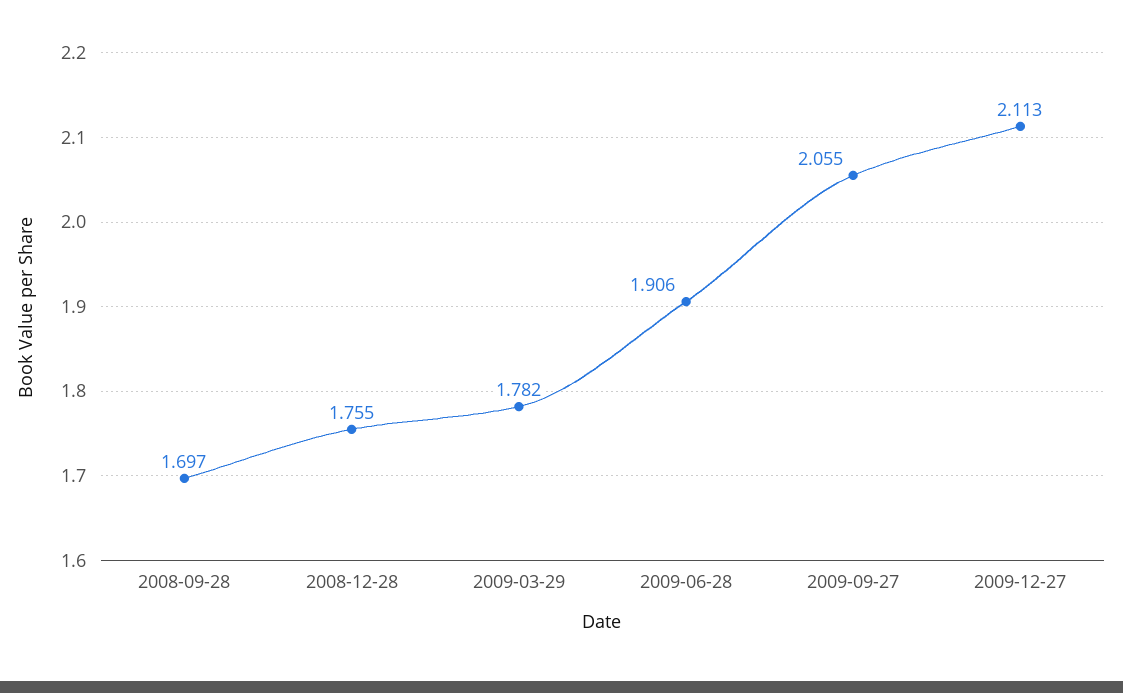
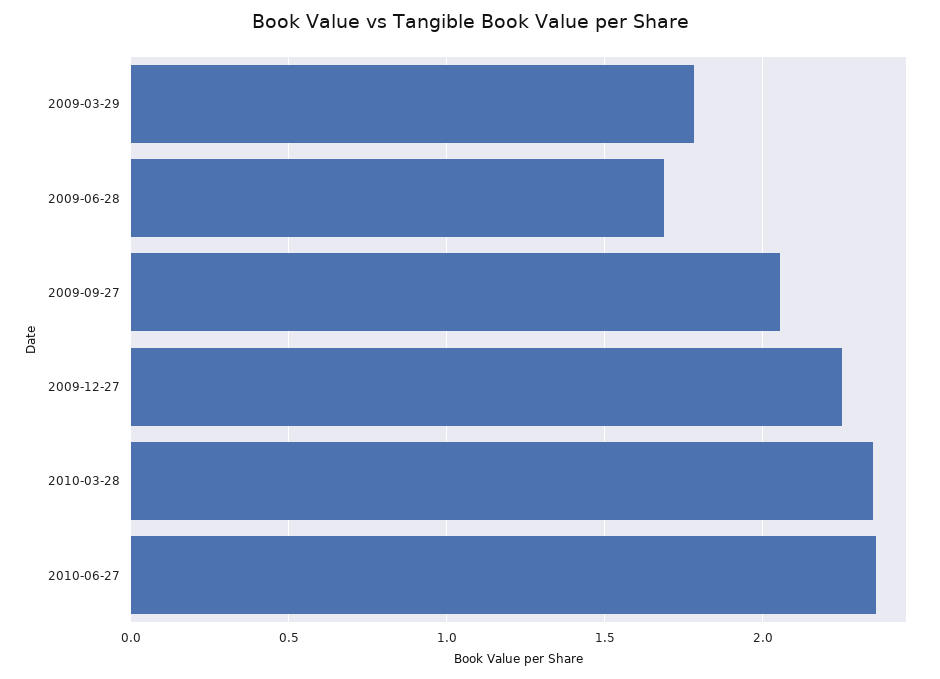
2008-09-28: 1.697 -> none
2008-12-28: 1.755 -> none
2009-06-28: 1.906 -> 1.7
2009-12-27: 2.113 -> 2.25
2010-03-28: none -> 2.35
2010-06-27: none -> 2.35

